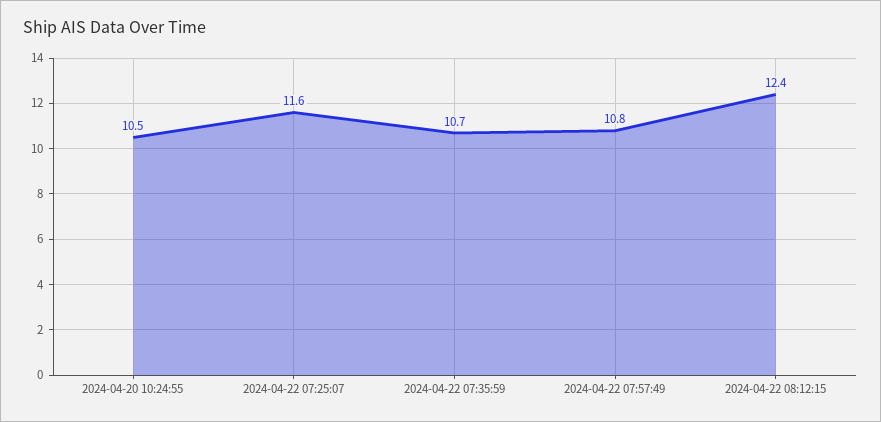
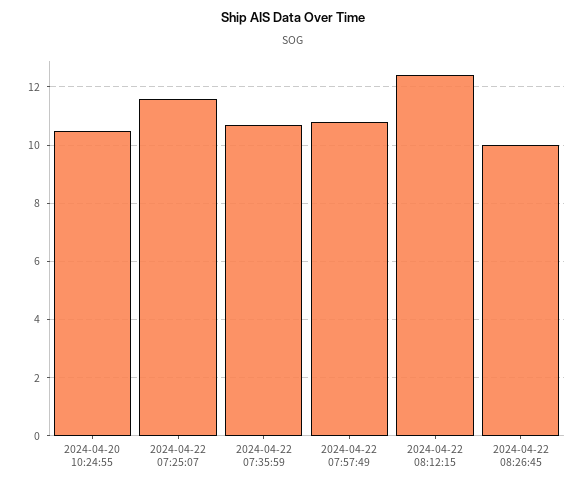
2024-04-22 08:26:45: none -> 10

